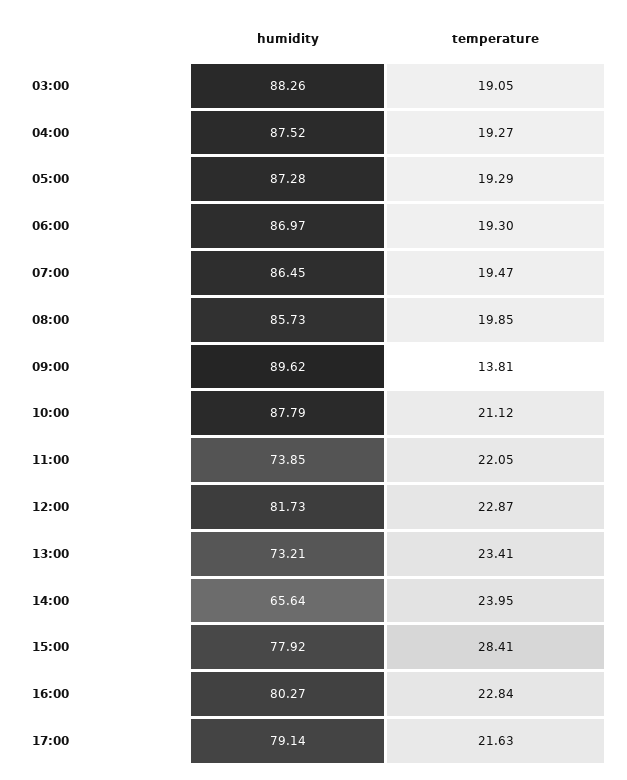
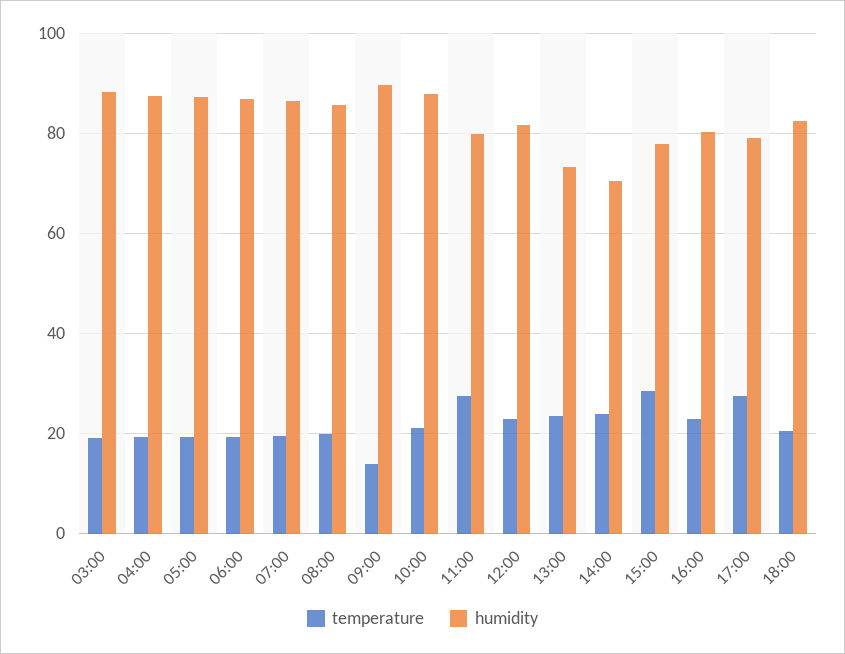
humidity, 11:00: 73.85 -> 80
temperature, 11:00: 22.05 -> 28
humidity, 14:00: 65.64 -> 70
temperature, 17:00: 21.63 -> 28
temperature, 18:00: none -> 20
humidity, 18:00: none -> 82

